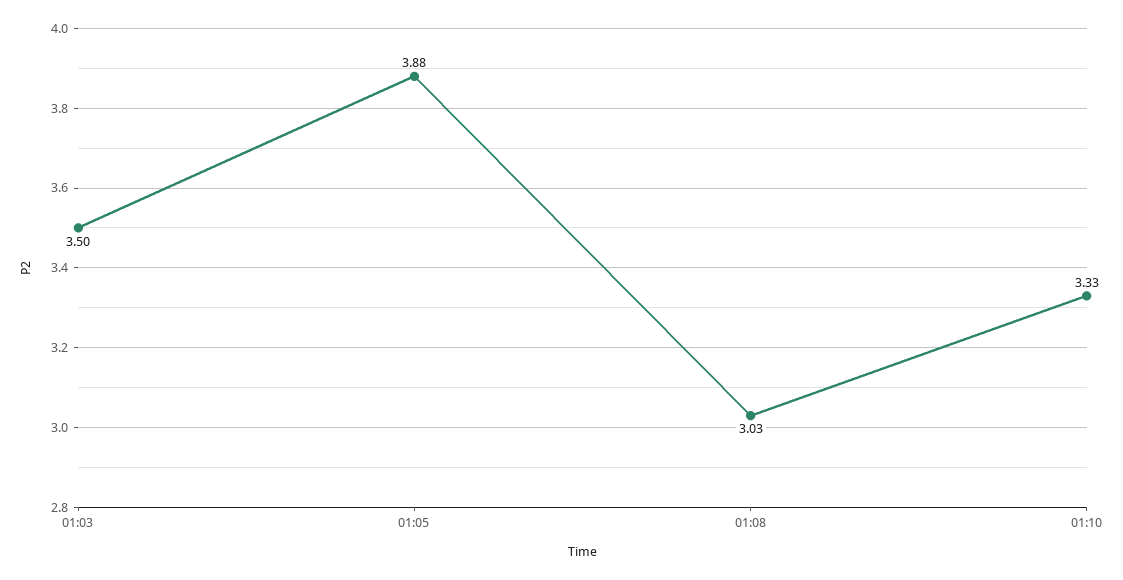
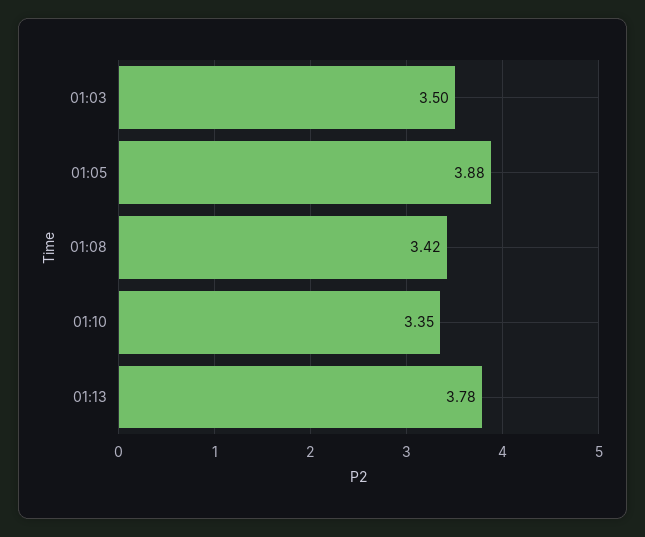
01:08: 3.03 -> 3.42
01:10: 3.33 -> 3.35
01:13: none -> 3.78

